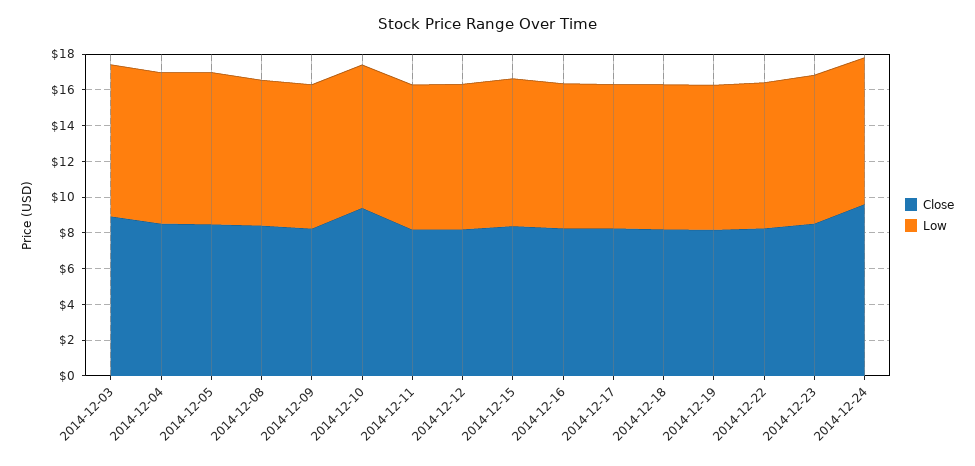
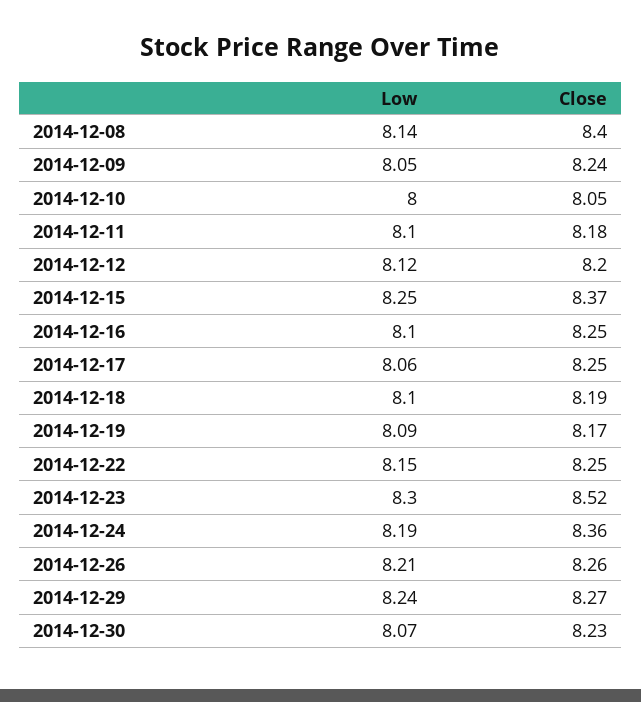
Close, 2014-12-03: 9 -> none
Low, 2014-12-03: 8.5 -> none
Close, 2014-12-04: 8.5 -> none
Low, 2014-12-04: 8.5 -> none
Close, 2014-12-05: 8.5 -> none
Low, 2014-12-05: 8.5 -> none
Close, 2014-12-10: 9.5 -> 8.05
Close, 2014-12-24: 9.5 -> 8.36
Low, 2014-12-26: none -> 8.21
Close, 2014-12-26: none -> 8.26
Low, 2014-12-29: none -> 8.24
Close, 2014-12-29: none -> 8.27
Low, 2014-12-30: none -> 8.07
Close, 2014-12-30: none -> 8.23

